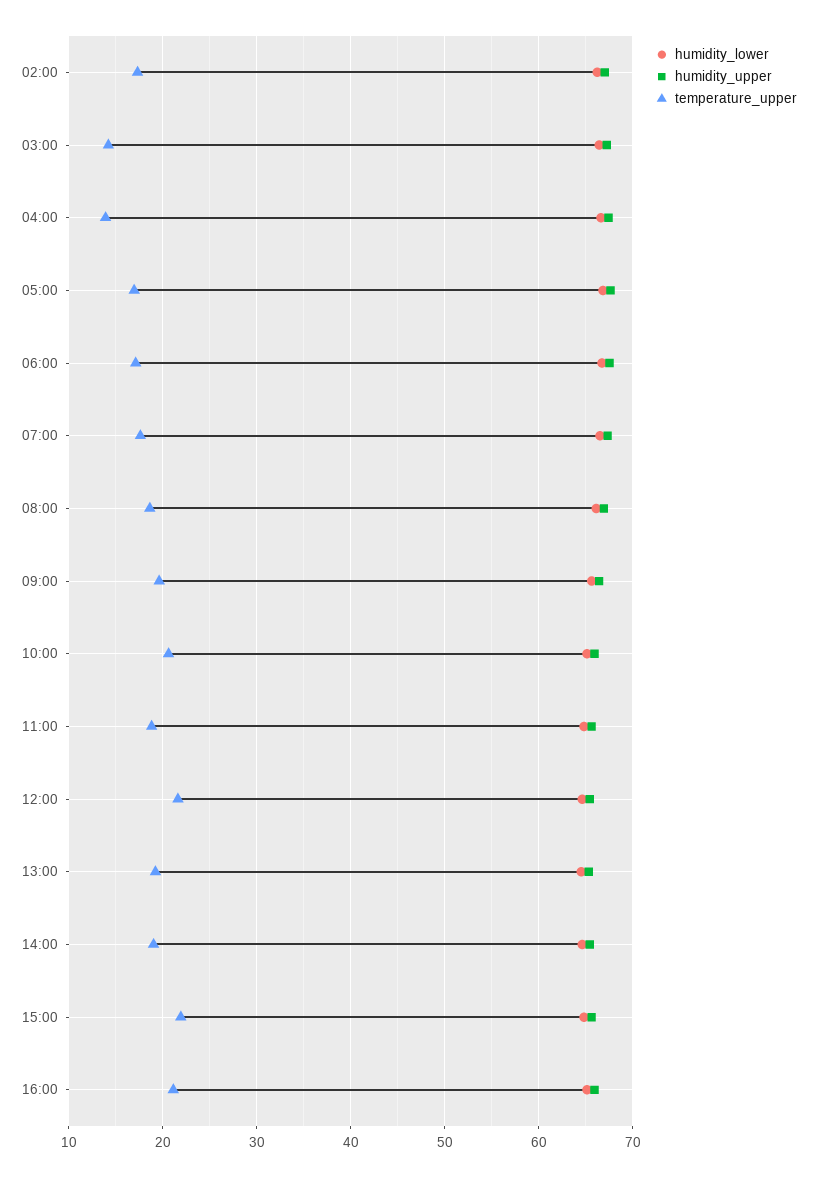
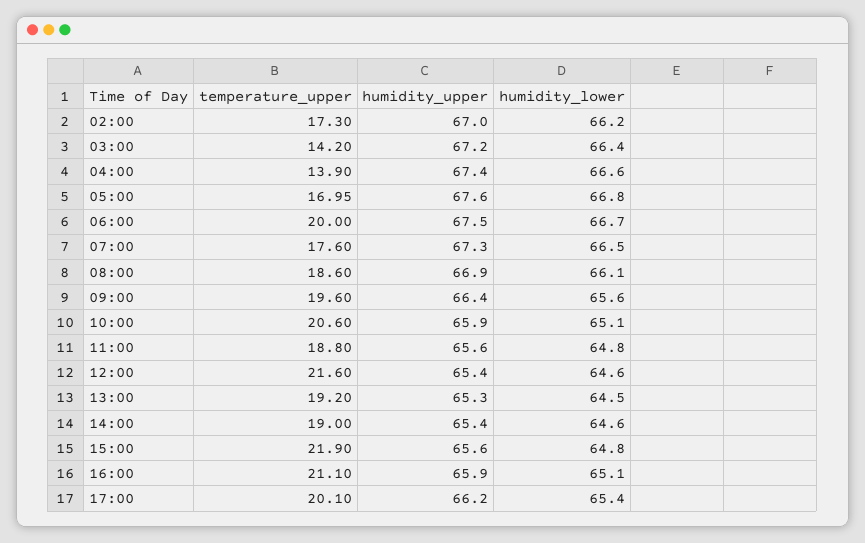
temperature_upper, 06:00: 17 -> 20
temperature_upper, 17:00: none -> 20.1
humidity_upper, 17:00: none -> 66.2
humidity_lower, 17:00: none -> 65.4

